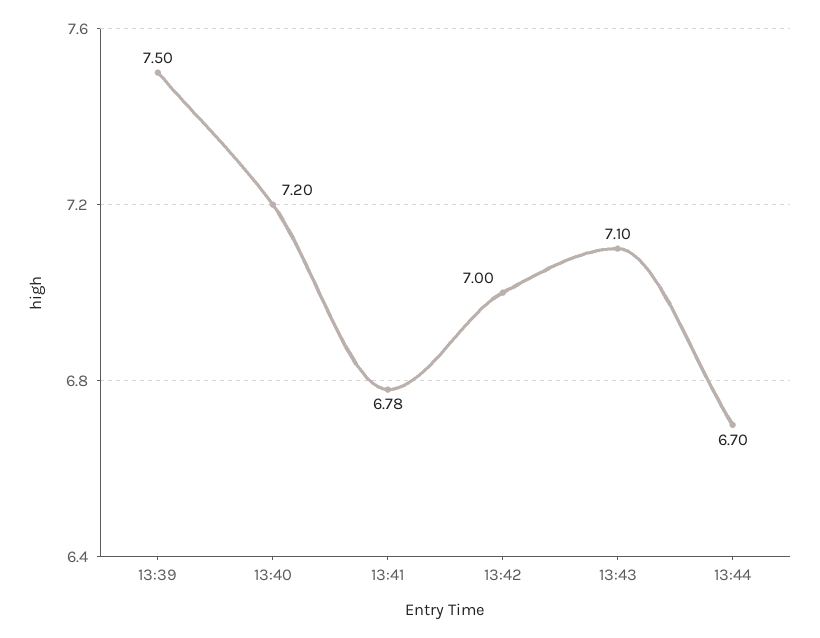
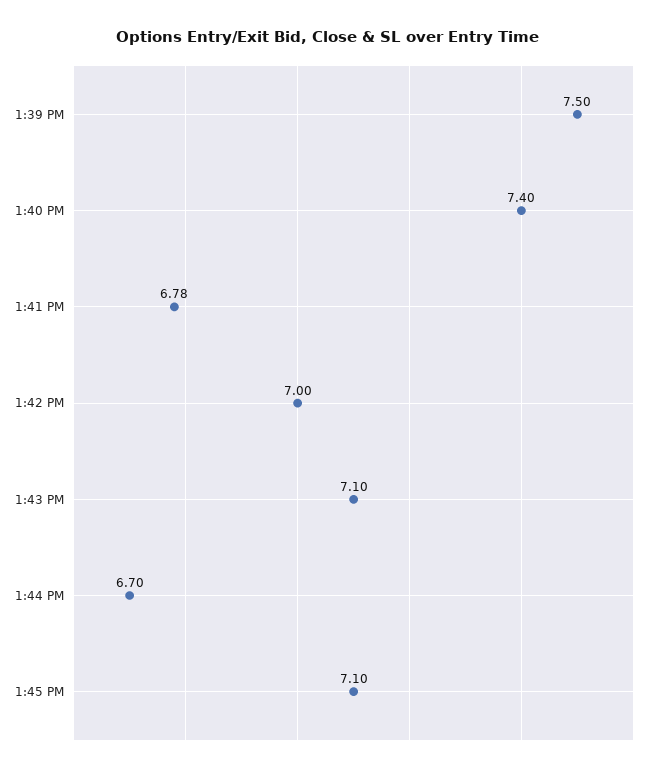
13:40: 7.2 -> 7.4
1:45 PM: none -> 7.1

